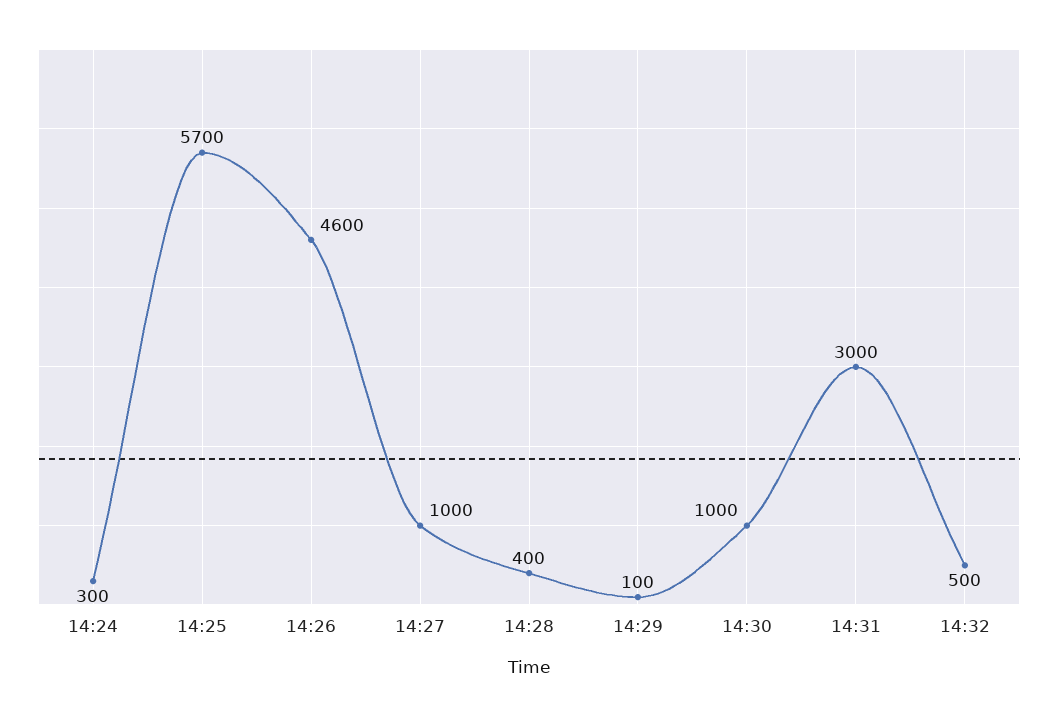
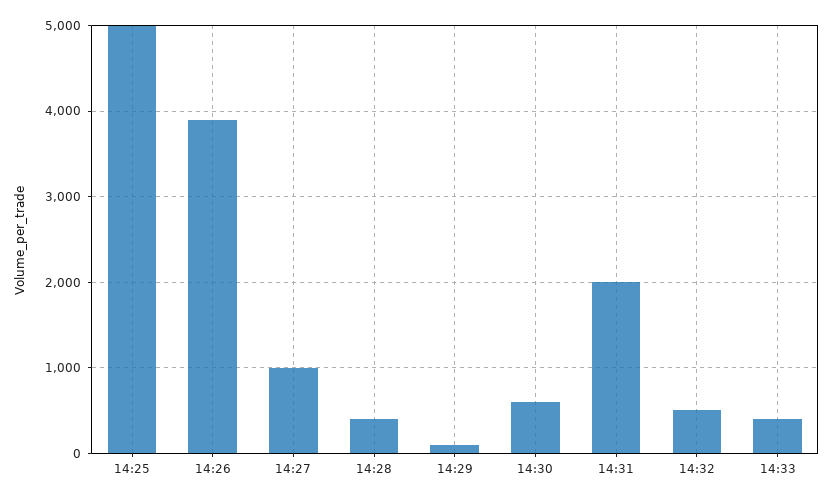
14:24: 300 -> none
14:25: 5700 -> 5000
14:26: 4600 -> 3900
14:30: 1000 -> 600
14:31: 3000 -> 2000
14:33: none -> 400

